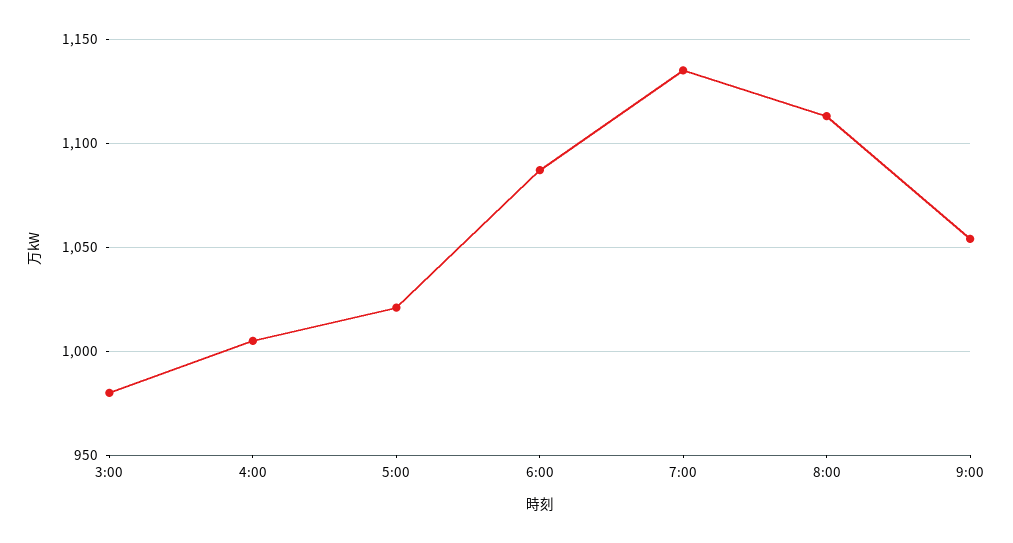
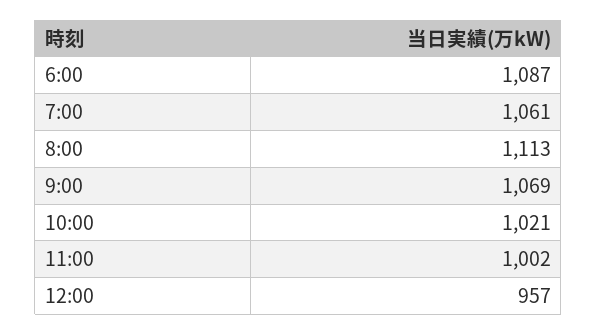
3:00: 980 -> none
4:00: 1005 -> none
5:00: 1020 -> none
7:00: 1135 -> 1061
9:00: 1055 -> 1069
10:00: none -> 1021
11:00: none -> 1002
12:00: none -> 957

